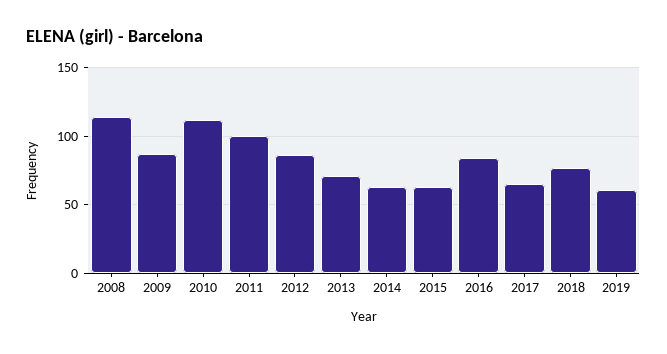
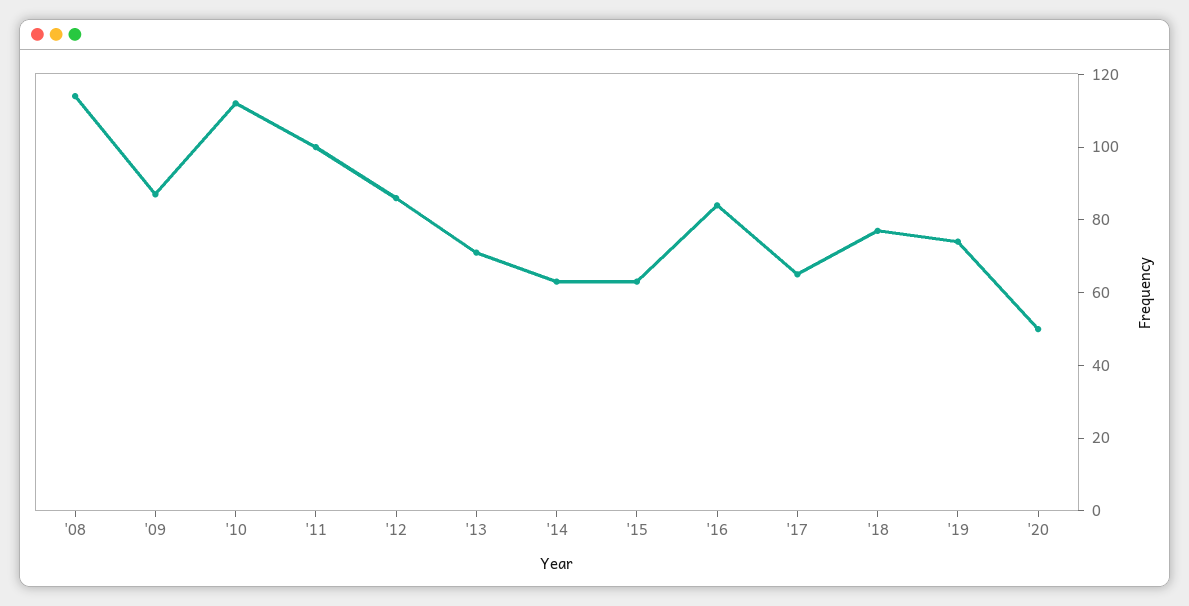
2019: 60 -> 75
'20: none -> 50

